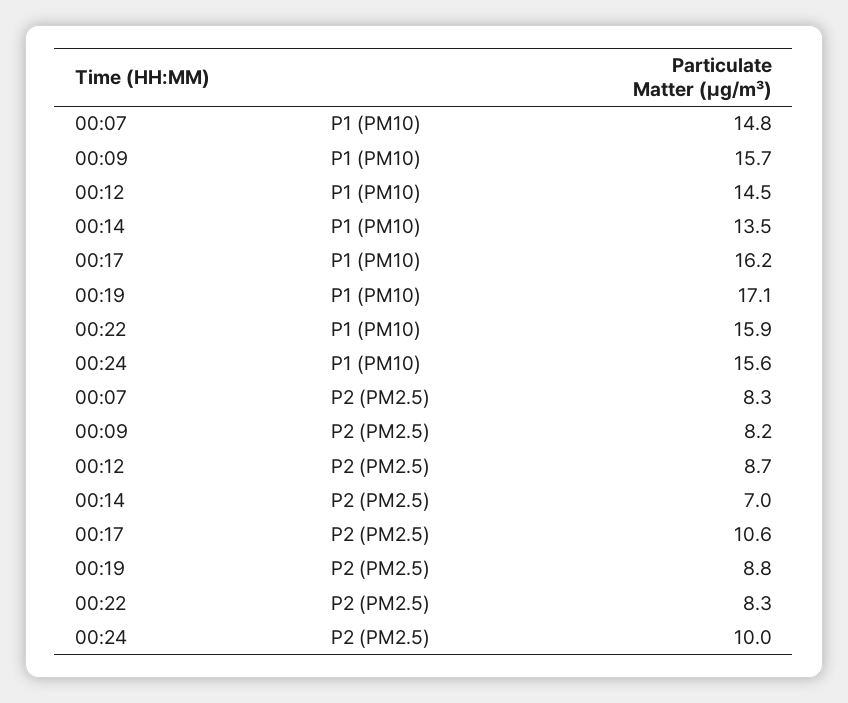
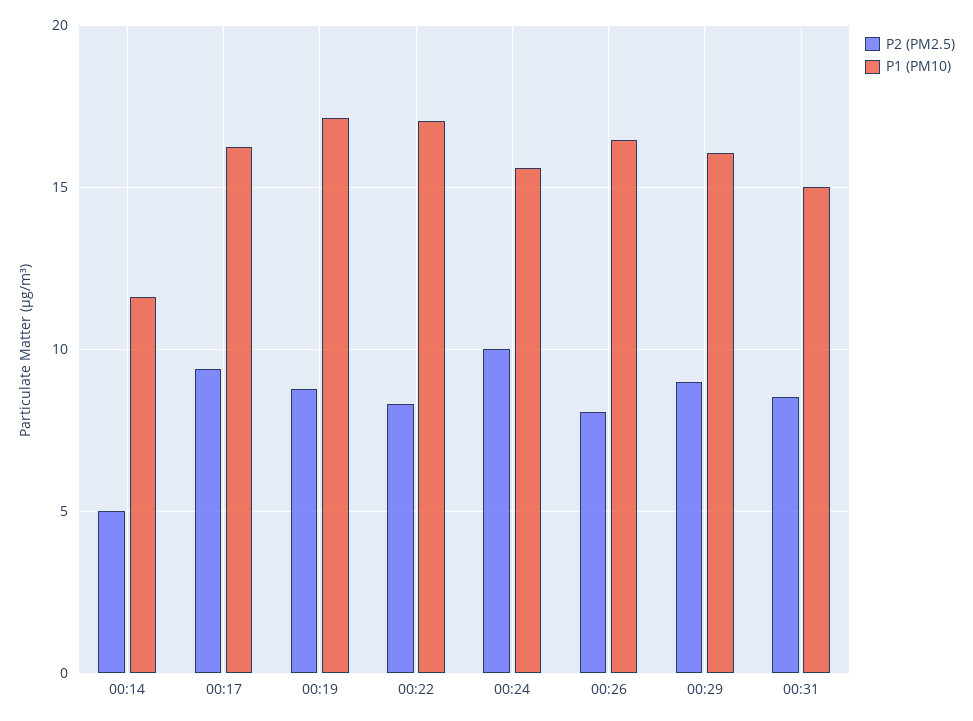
P1 (PM10), 00:07: 14.8 -> none
P1 (PM10), 00:09: 15.7 -> none
P1 (PM10), 00:12: 14.5 -> none
P1 (PM10), 00:14: 13.5 -> 11.5
P1 (PM10), 00:22: 15.9 -> 17
P2 (PM2.5), 00:07: 8.3 -> none
P2 (PM2.5), 00:09: 8.2 -> none
P2 (PM2.5), 00:12: 8.7 -> none
P2 (PM2.5), 00:14: 7 -> 5
P2 (PM2.5), 00:17: 10.6 -> 9.5
P2 (PM2.5), 00:26: none -> 8
P1 (PM10), 00:26: none -> 16.5
P2 (PM2.5), 00:29: none -> 9
P1 (PM10), 00:29: none -> 16
P2 (PM2.5), 00:31: none -> 8.5
P1 (PM10), 00:31: none -> 15

